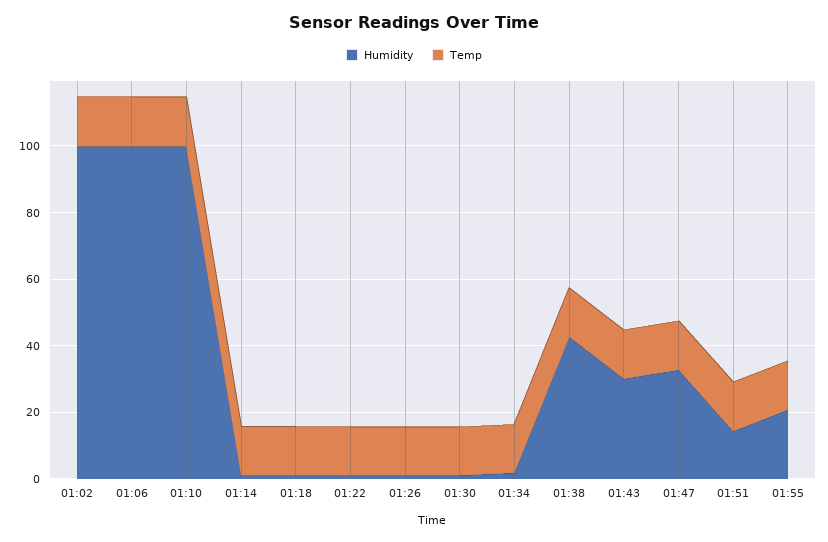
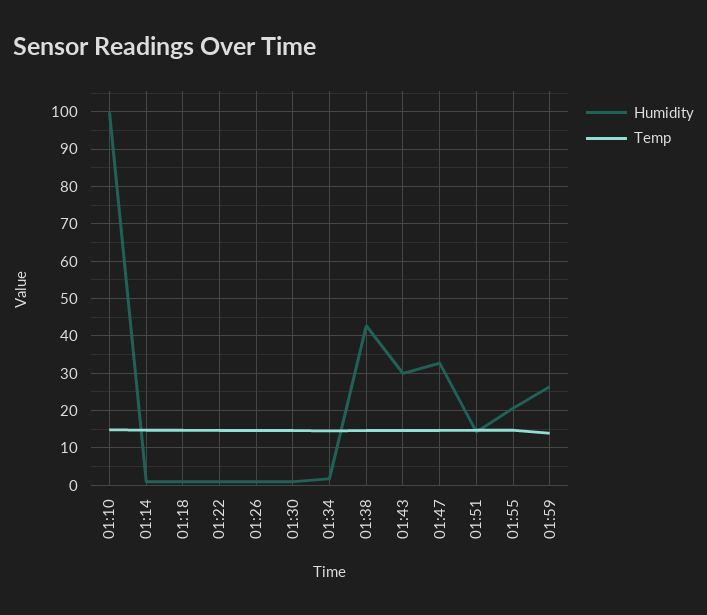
Humidity, 01:02: 100 -> none
Temp, 01:02: 15 -> none
Humidity, 01:06: 100 -> none
Temp, 01:06: 15 -> none
Humidity, 01:59: none -> 26
Temp, 01:59: none -> 14

